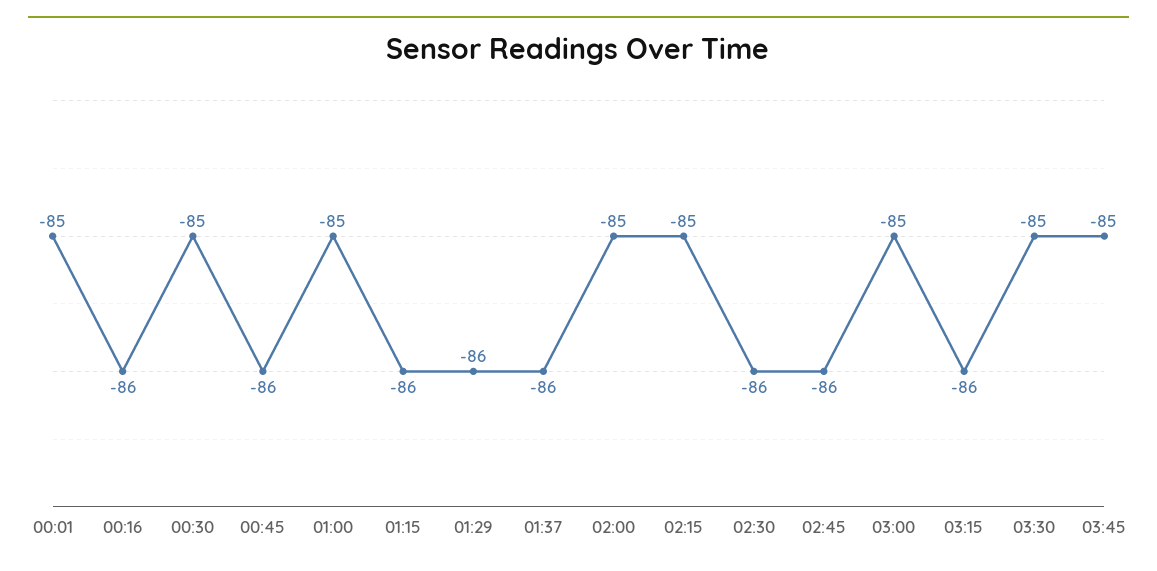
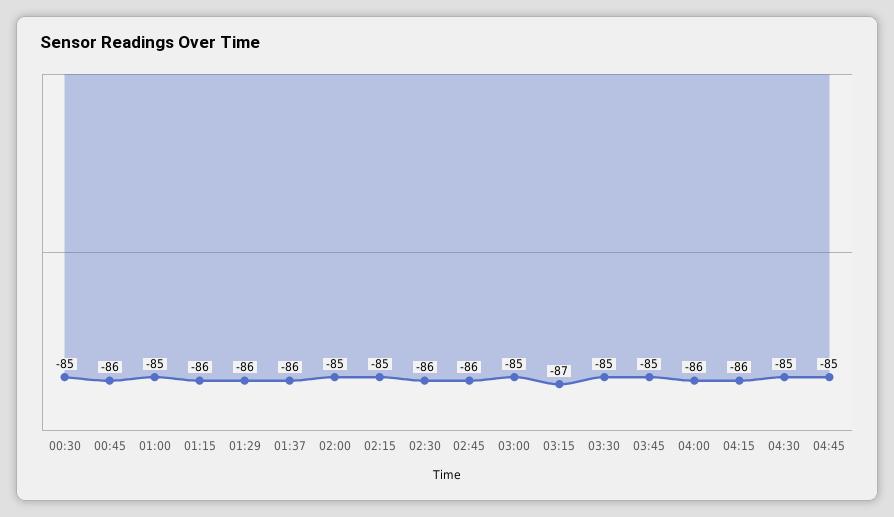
00:01: -85 -> none
00:16: -86 -> none
03:15: -86 -> -87
04:00: none -> -86
04:15: none -> -86
04:30: none -> -85
04:45: none -> -85

